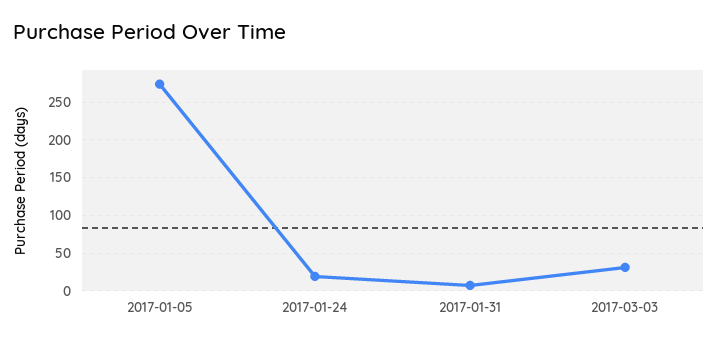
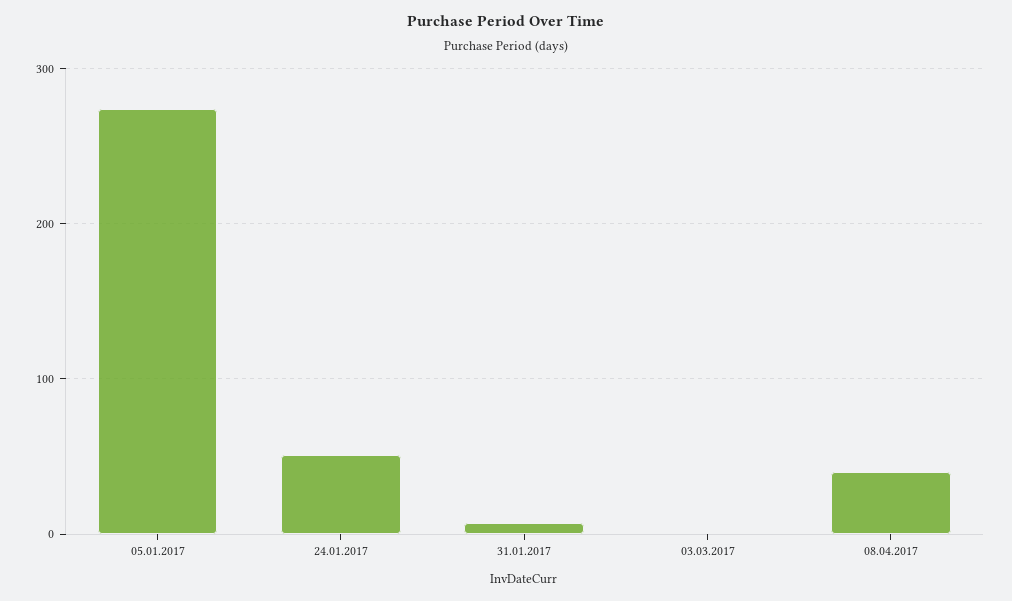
2017-01-24: 20 -> 50
2017-03-03: 30 -> 0
08.04.2017: none -> 40

